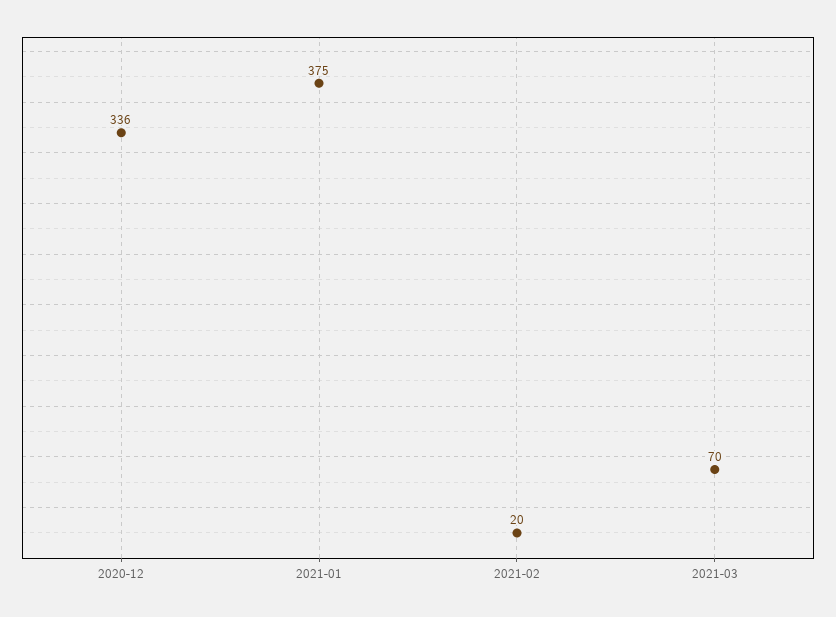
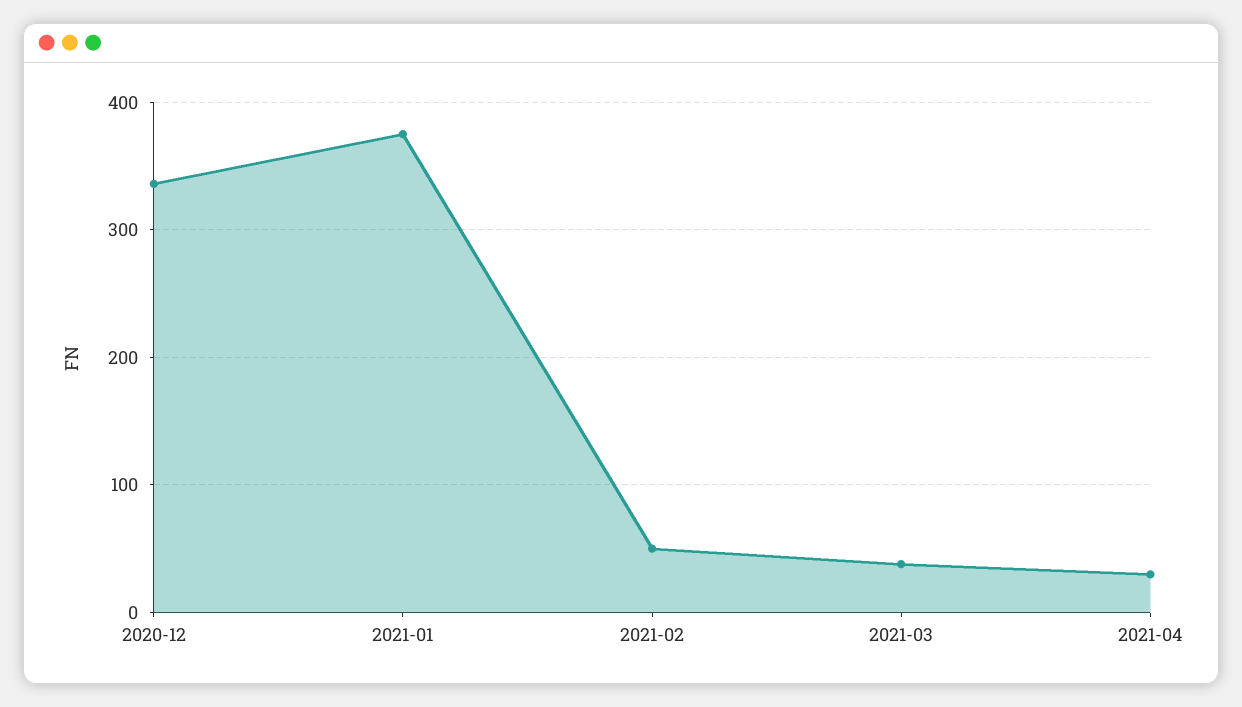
2021-02: 20 -> 50
2021-03: 70 -> 40
2021-04: none -> 30

